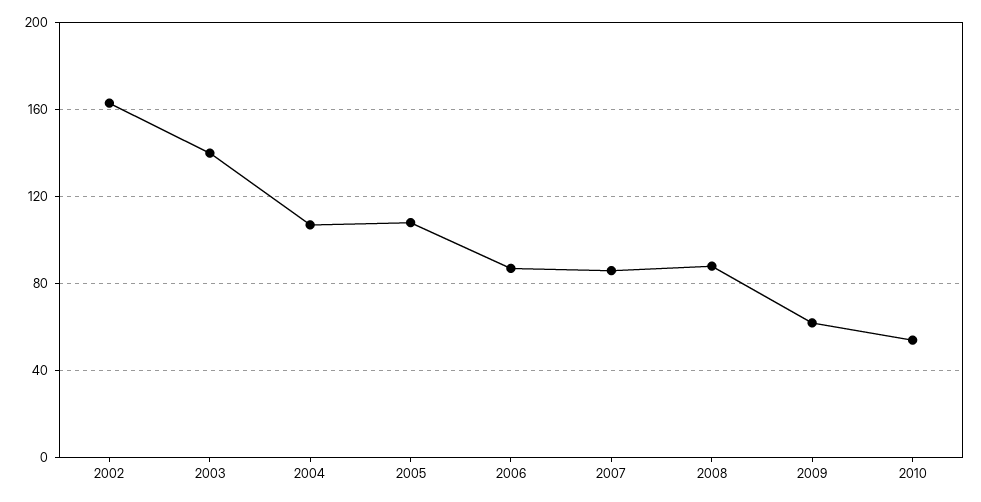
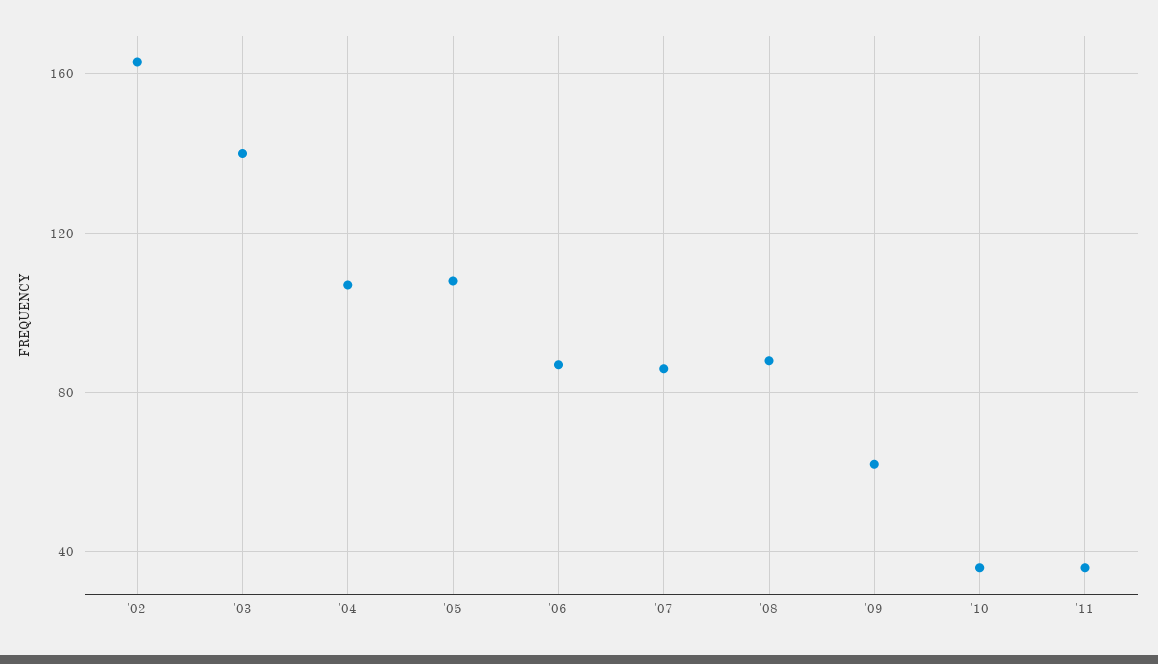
2010: 55 -> 35
'11: none -> 35

